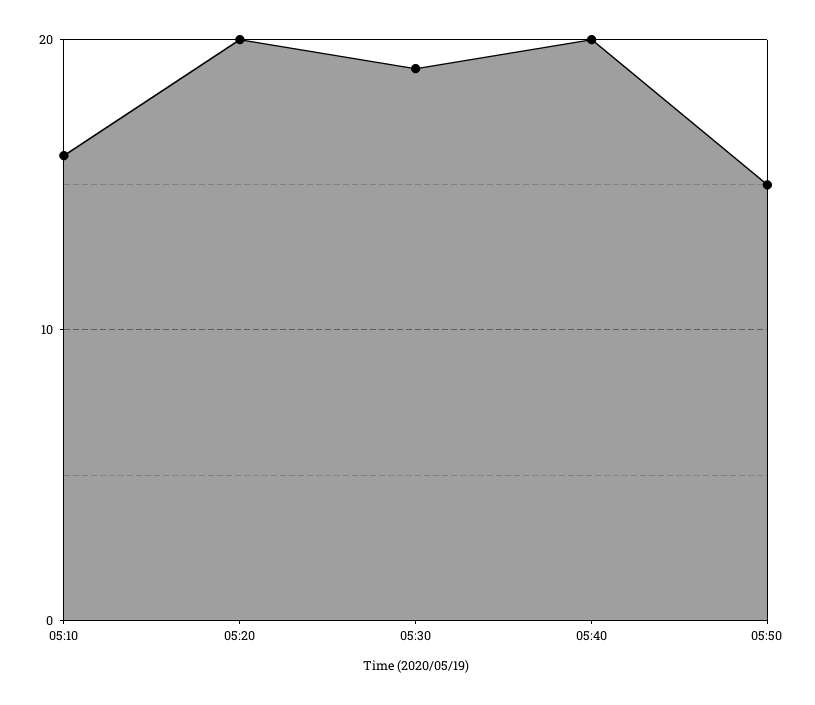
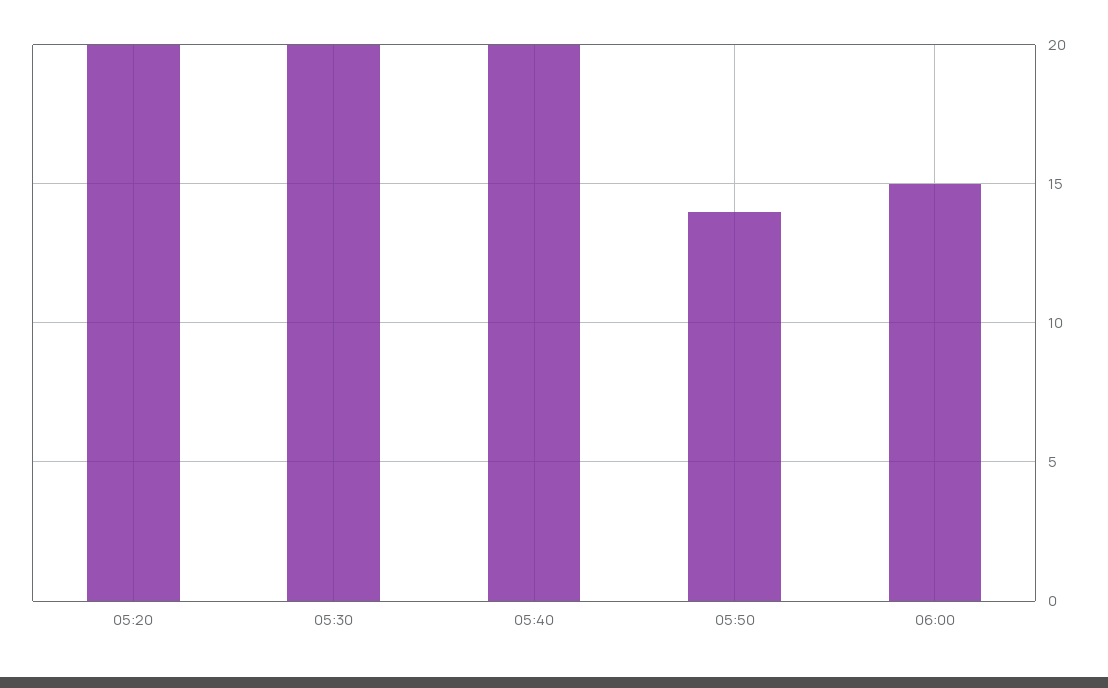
05:10: 16 -> none
05:30: 19 -> 20
05:50: 15 -> 14
06:00: none -> 15

